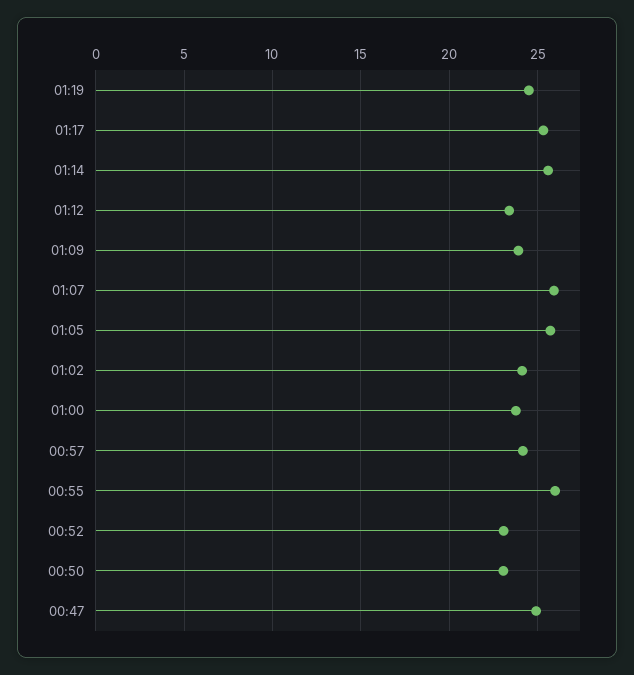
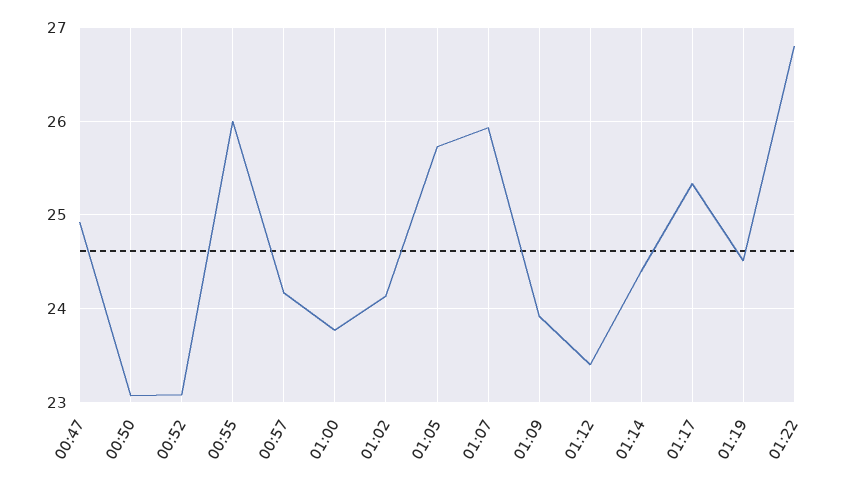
01:14: 25.5 -> 24.4
01:22: none -> 26.8

